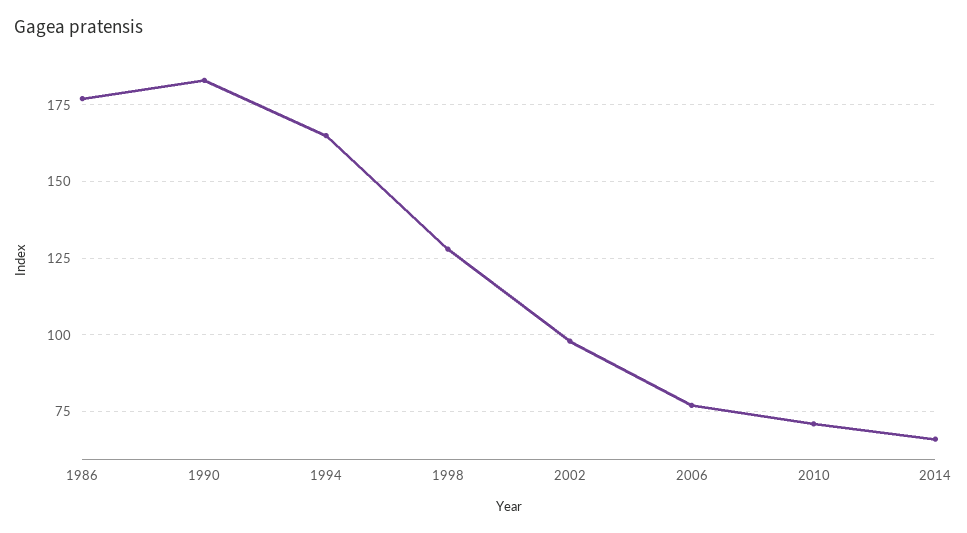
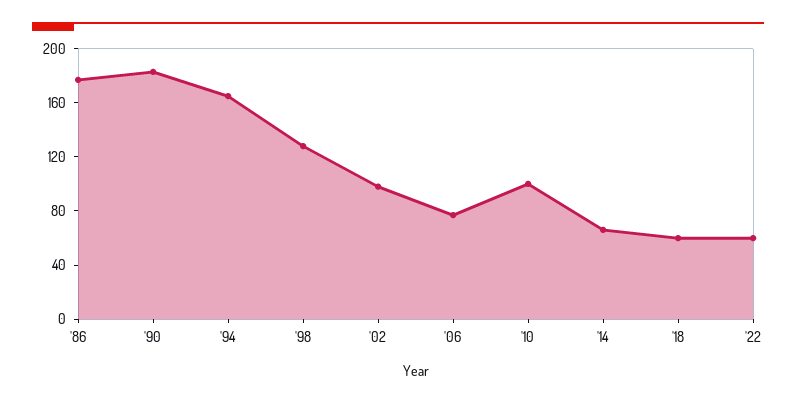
2010: 70 -> 100
'18: none -> 60
'22: none -> 60

